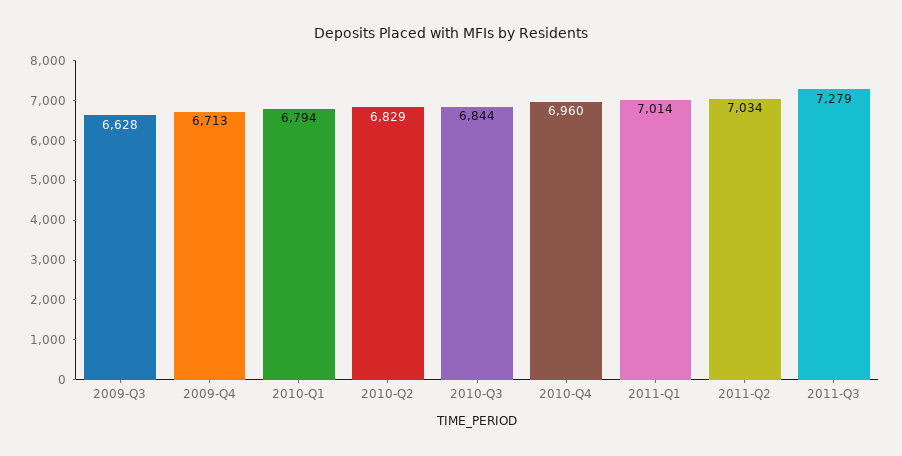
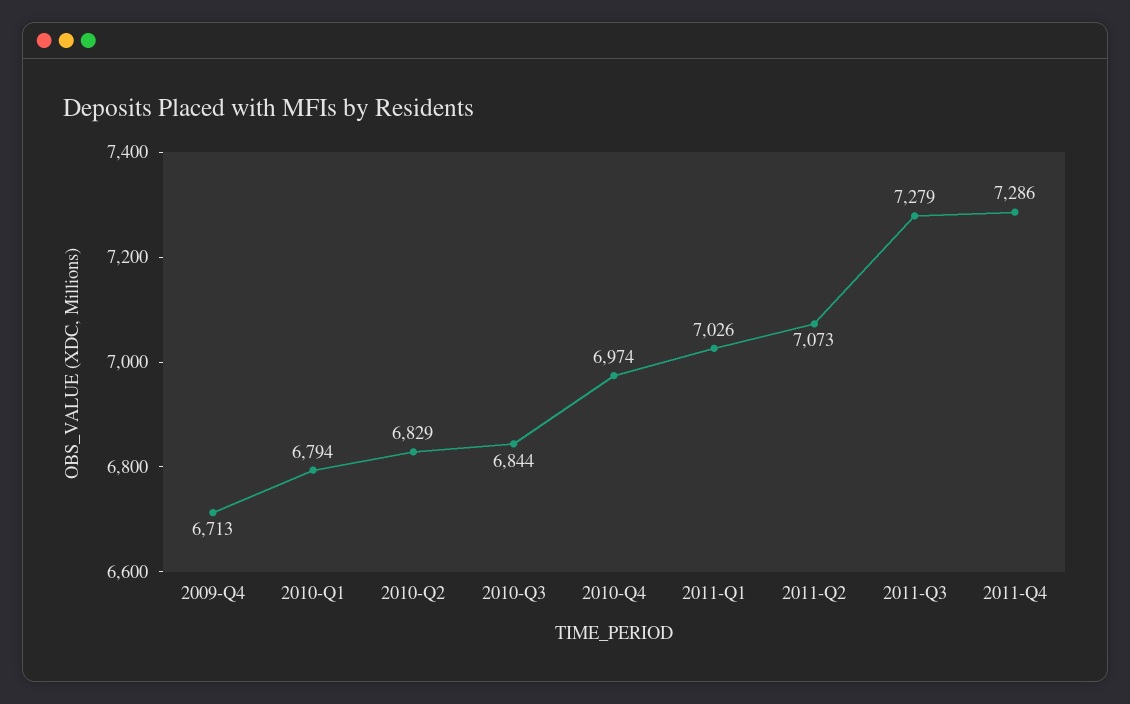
2009-Q3: 6628 -> none
2010-Q4: 6960 -> 6974
2011-Q1: 7014 -> 7026
2011-Q2: 7034 -> 7073
2011-Q4: none -> 7286

